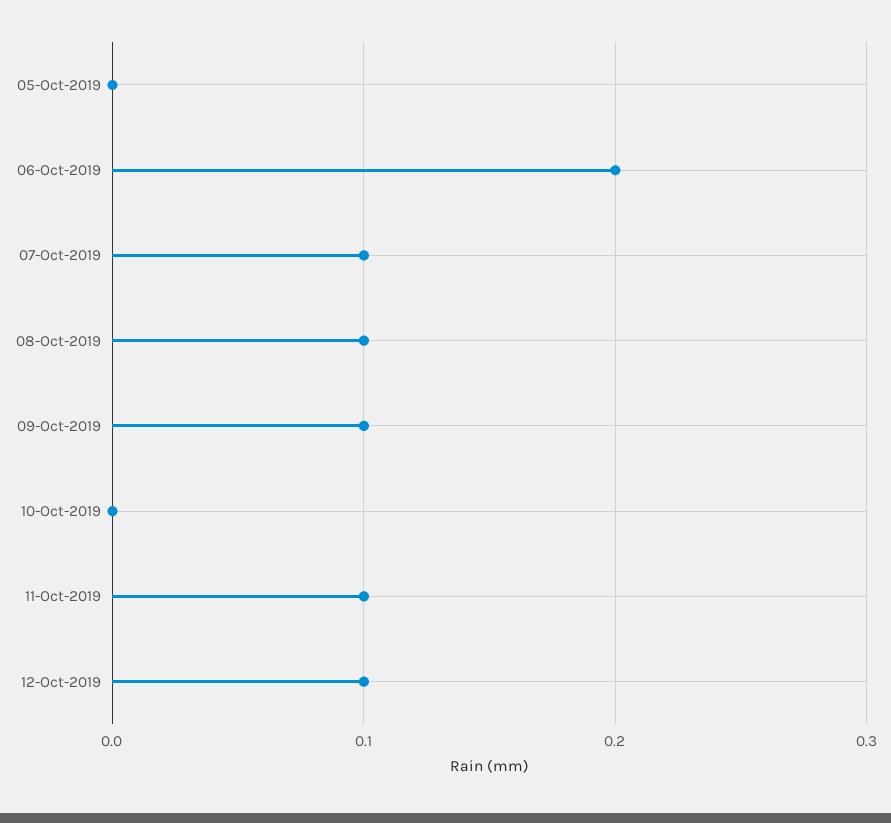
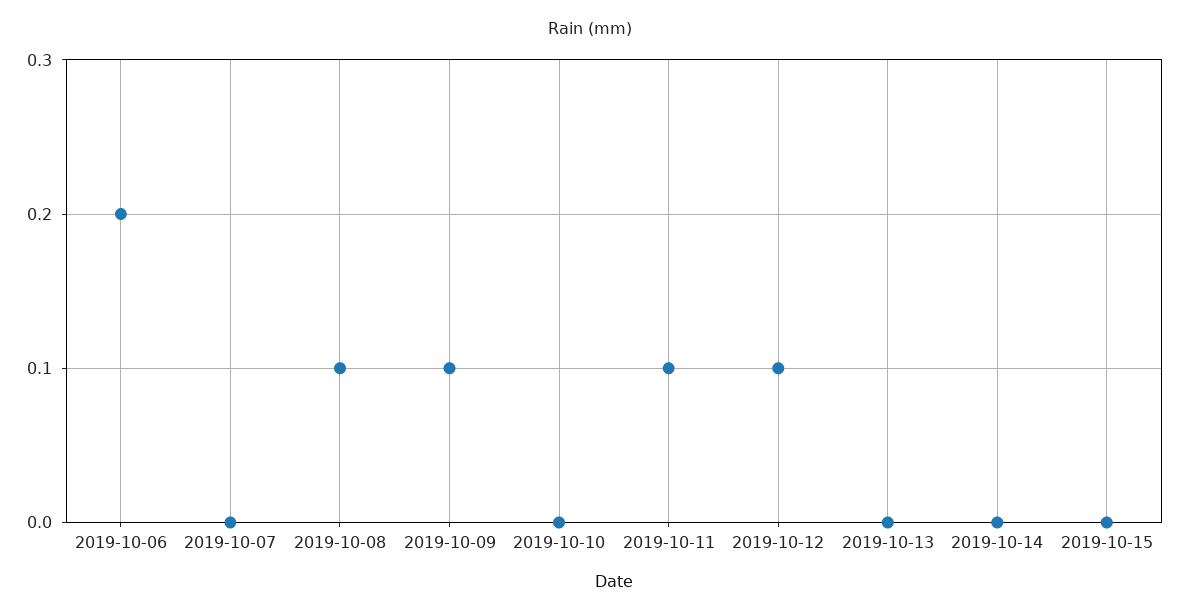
05-Oct-2019: 0 -> none
07-Oct-2019: 0.1 -> 0
2019-10-13: none -> 0
2019-10-14: none -> 0
2019-10-15: none -> 0

